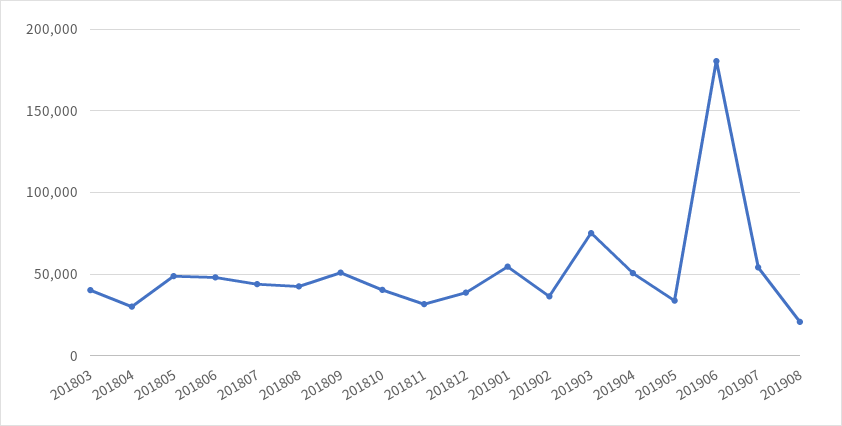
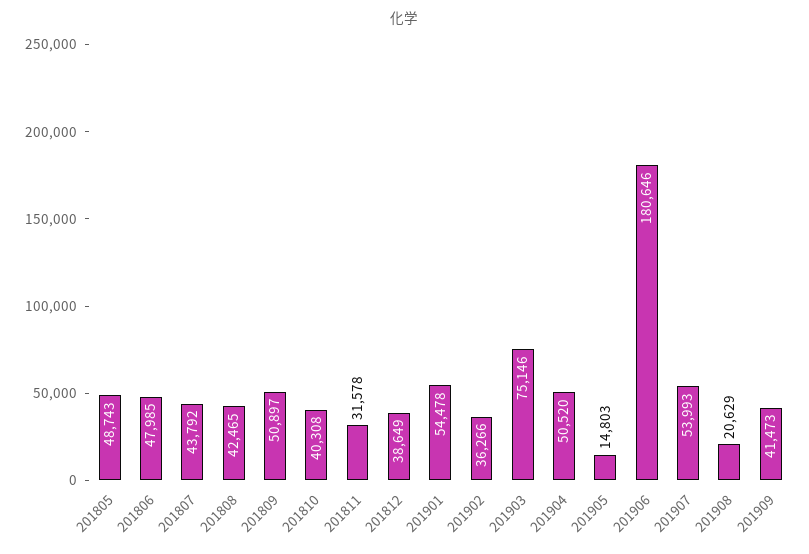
201803: 40000 -> none
201804: 30000 -> none
201905: 35000 -> 14803
201909: none -> 41473

